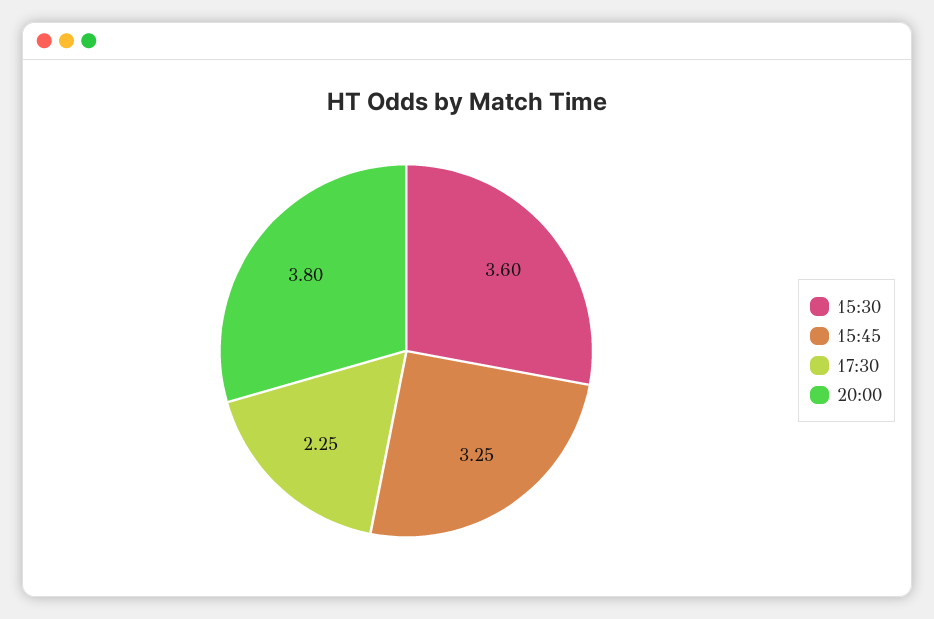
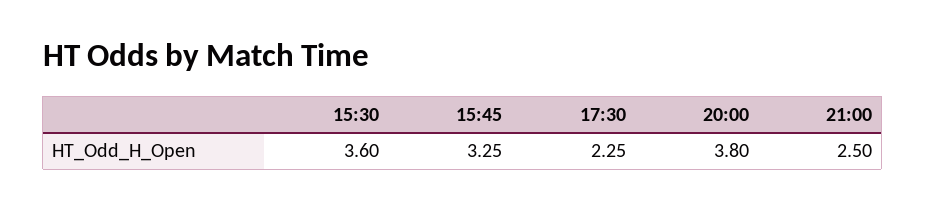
21:00: none -> 2.5

